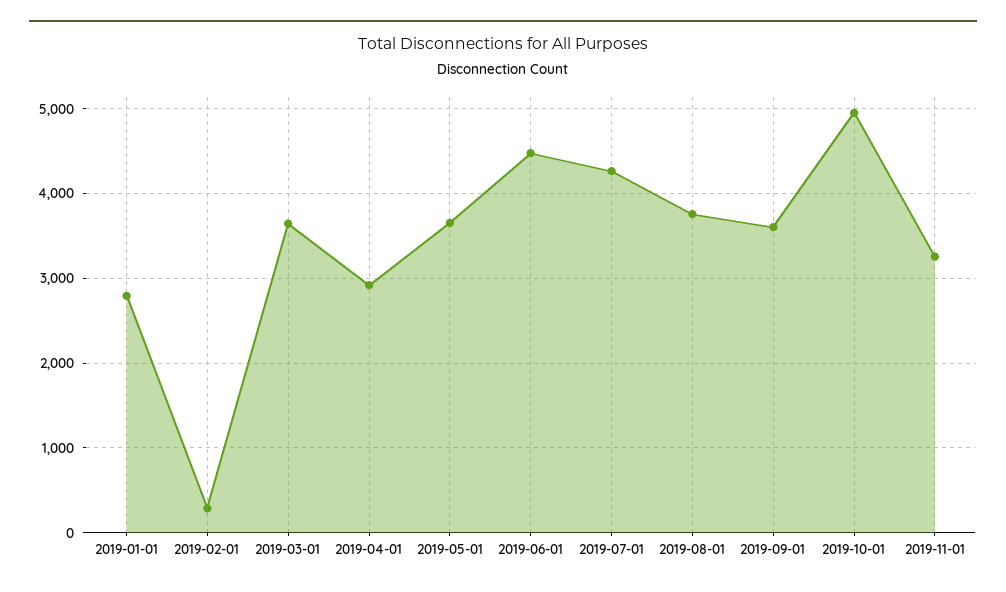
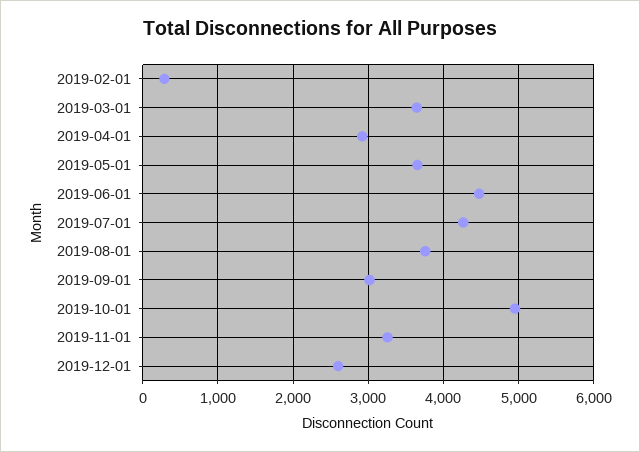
2019-01-01: 2800 -> none
2019-09-01: 3600 -> 3000
2019-12-01: none -> 2600

